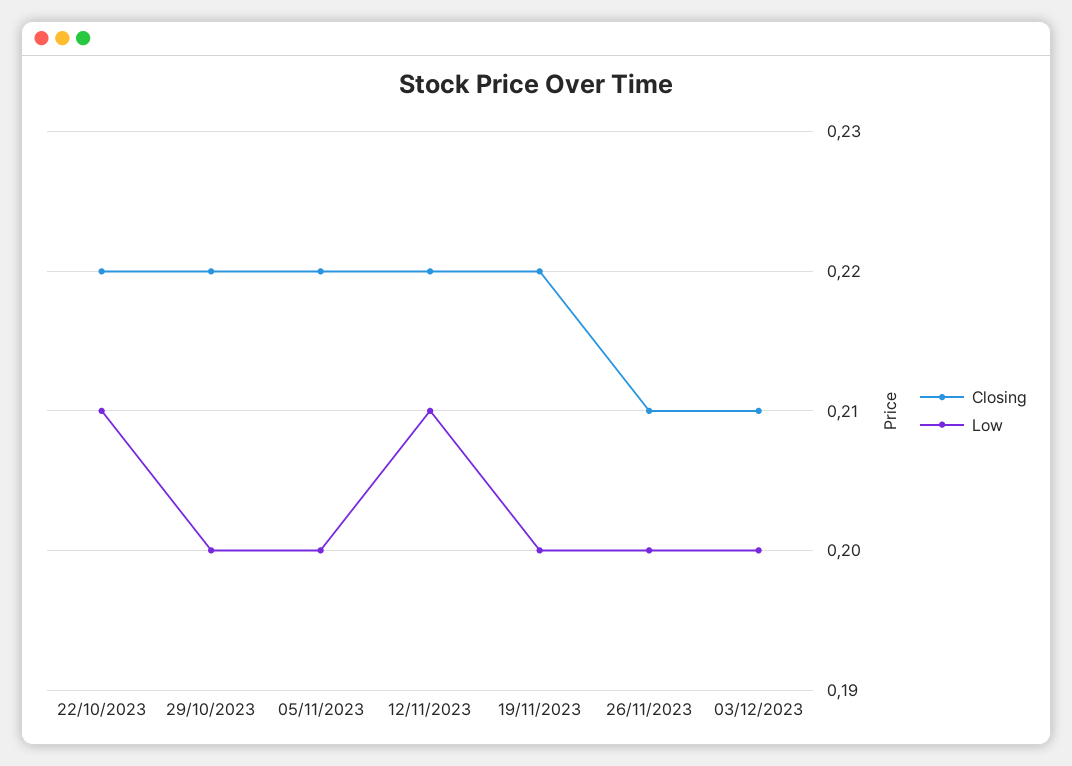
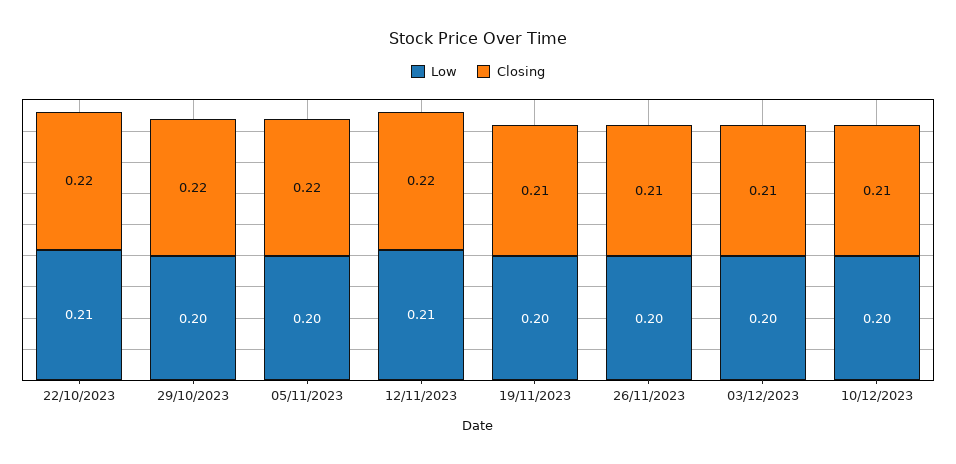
Closing, 19/11/2023: 0.22 -> 0.21
Low, 10/12/2023: none -> 0.2
Closing, 10/12/2023: none -> 0.21

